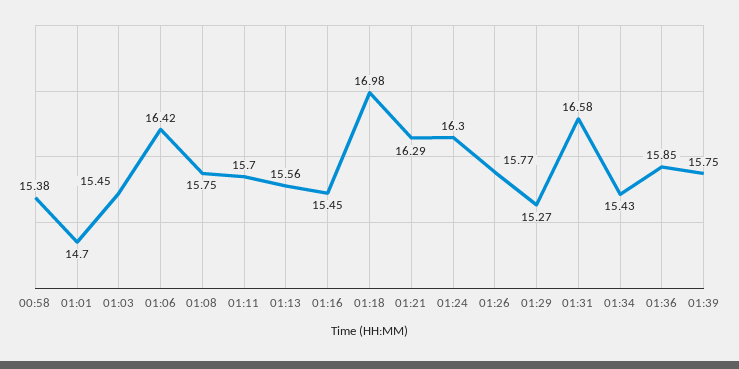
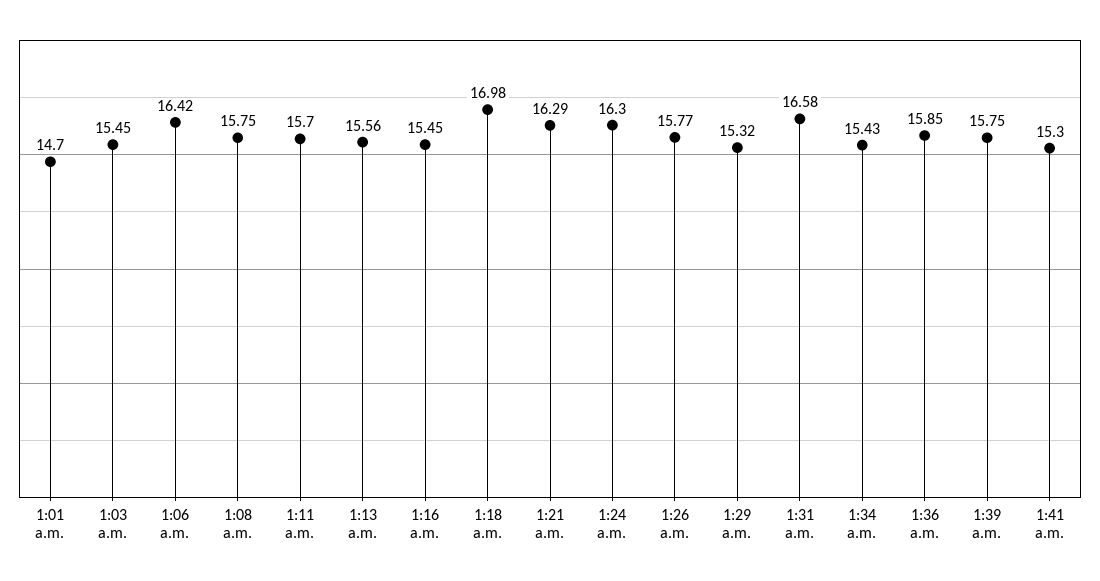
00:58: 15.38 -> none
01:29: 15.27 -> 15.32
1:41 a.m.: none -> 15.3

